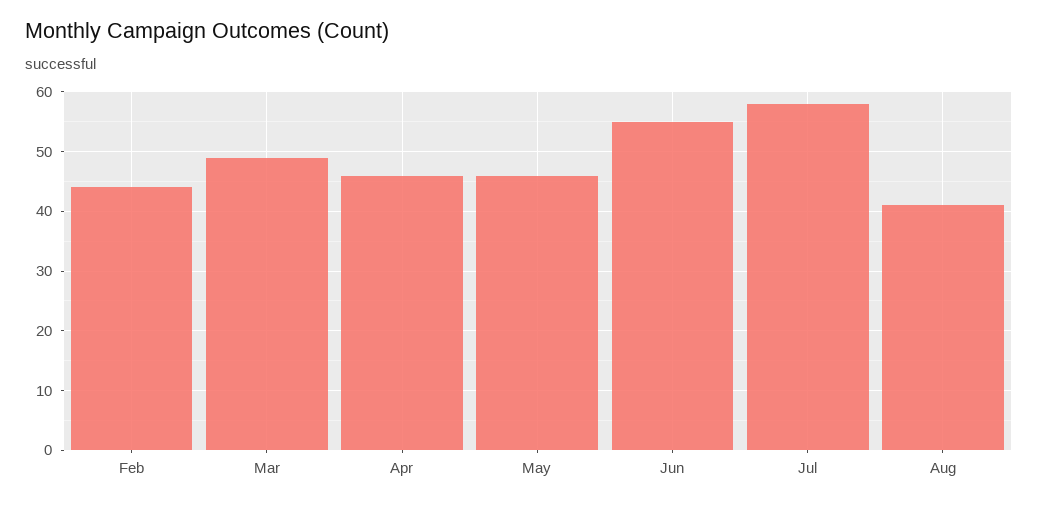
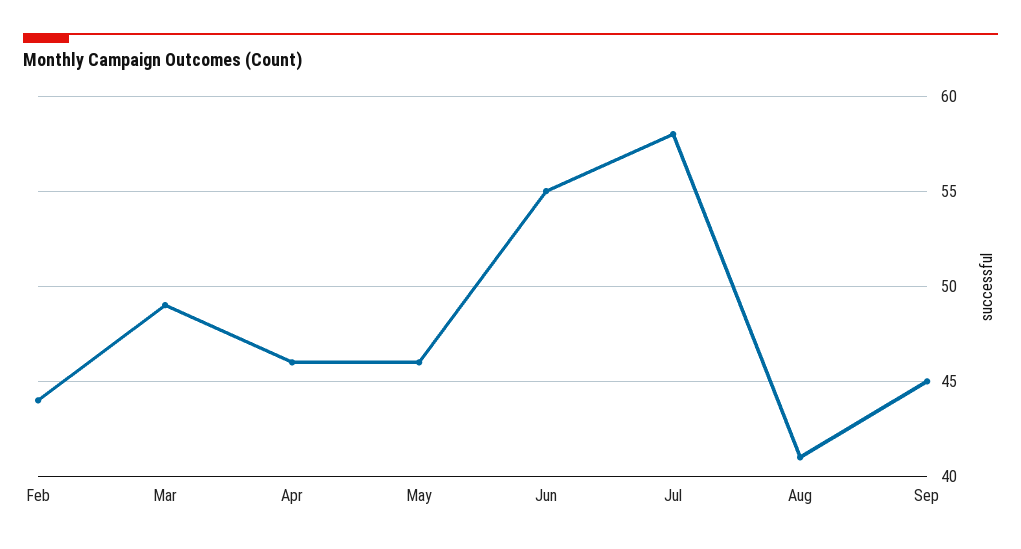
Sep: none -> 45

